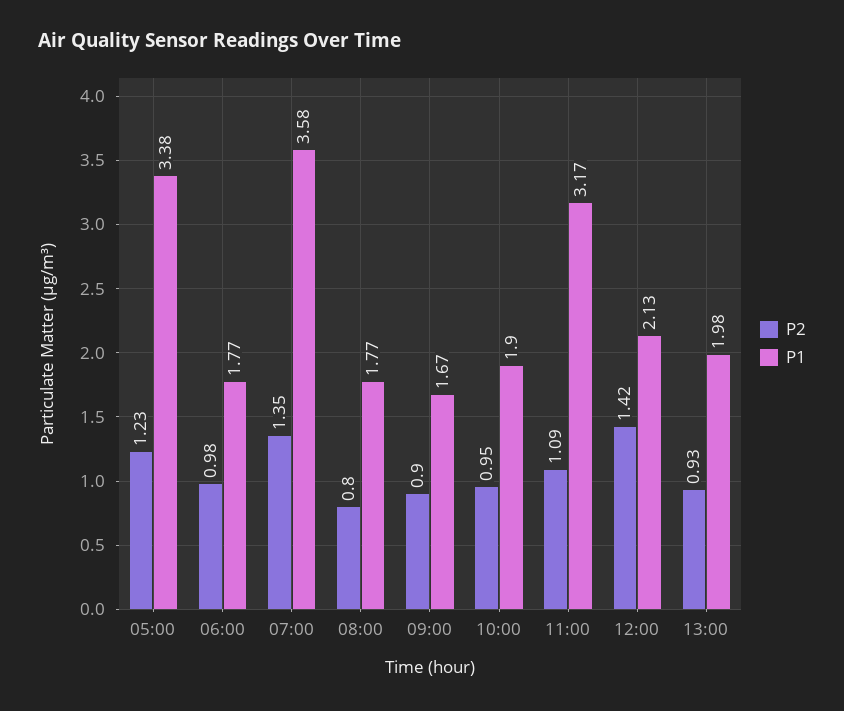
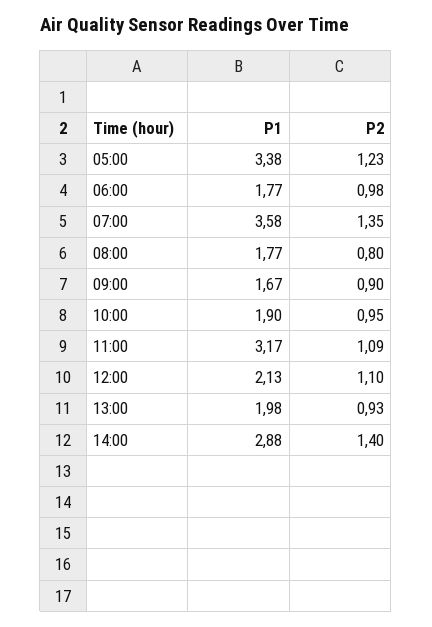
P2, 12:00: 1.42 -> 1.1
P1, 14:00: none -> 2.88
P2, 14:00: none -> 1.4

